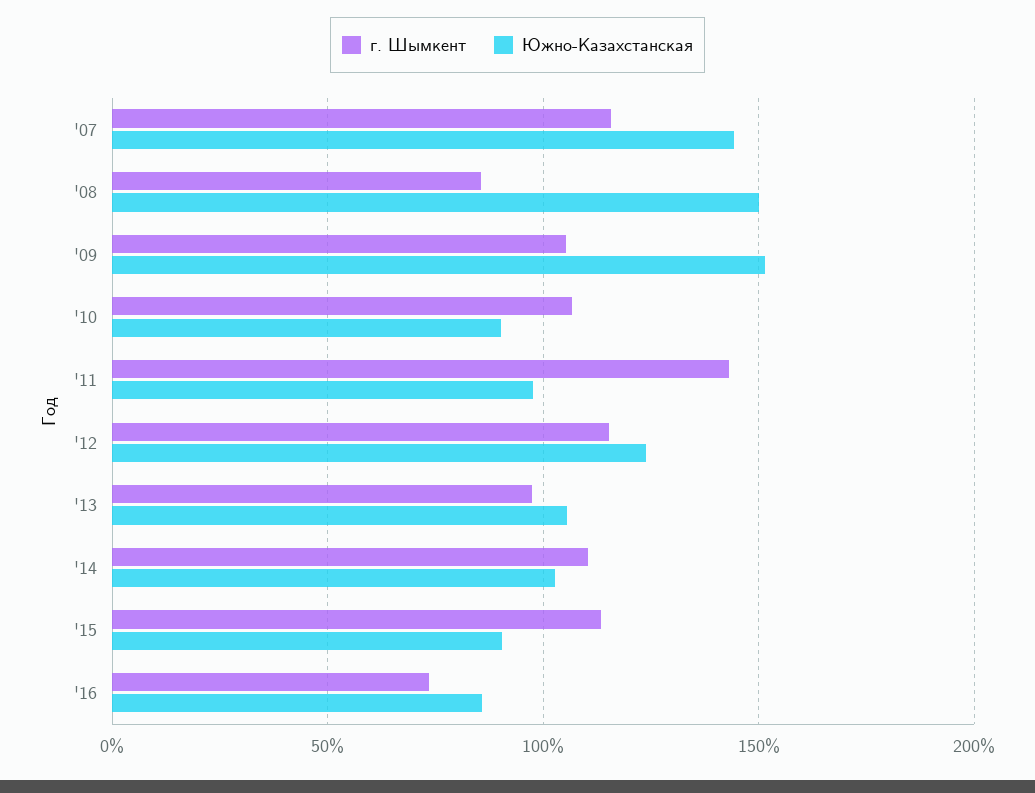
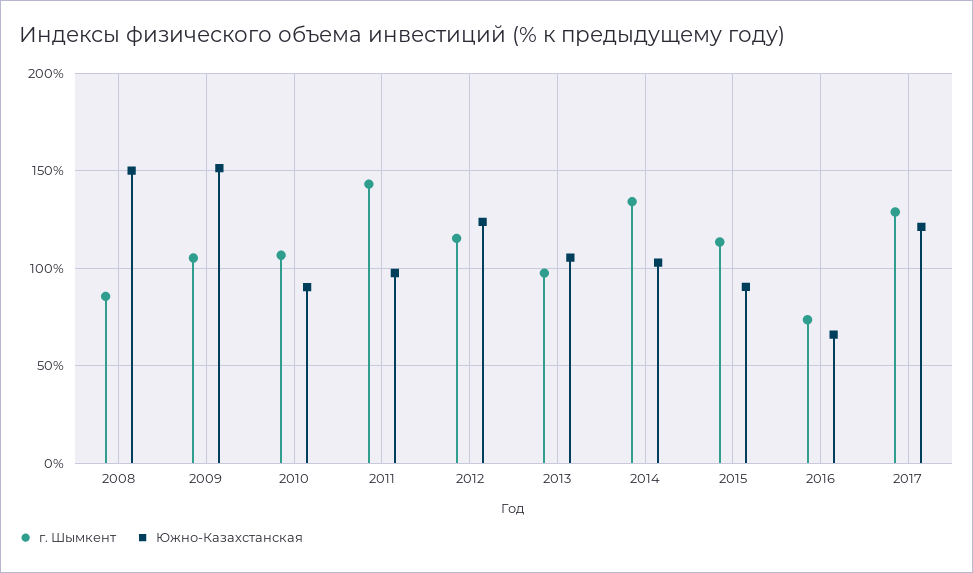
г. Шымкент, '07: 115 -> none
Южно-Казахстанская, '07: 145 -> none
г. Шымкент, '14: 110 -> 135
Южно-Казахстанская, '16: 85 -> 65
г. Шымкент, 2017: none -> 130
Южно-Казахстанская, 2017: none -> 120

